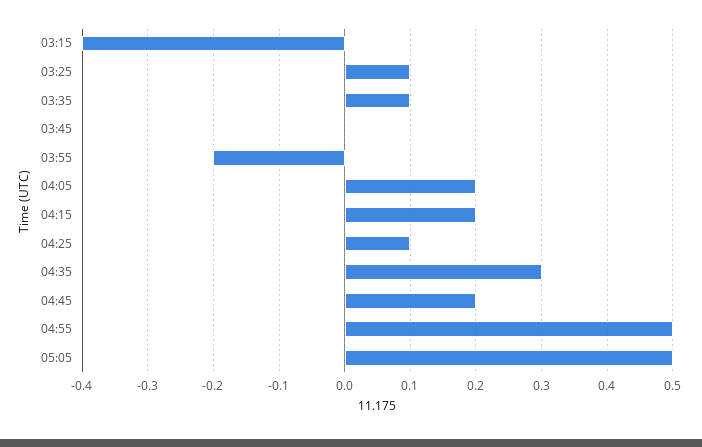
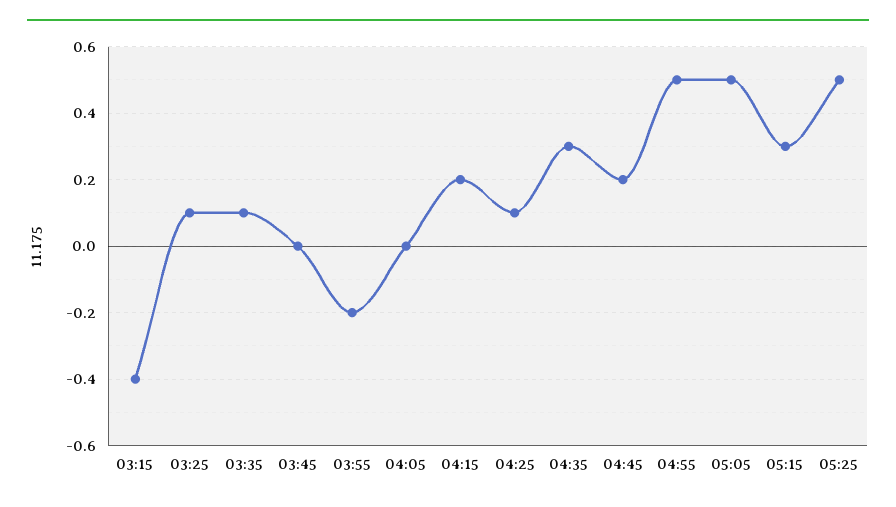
04:05: 0.2 -> 0
05:15: none -> 0.3
05:25: none -> 0.5

